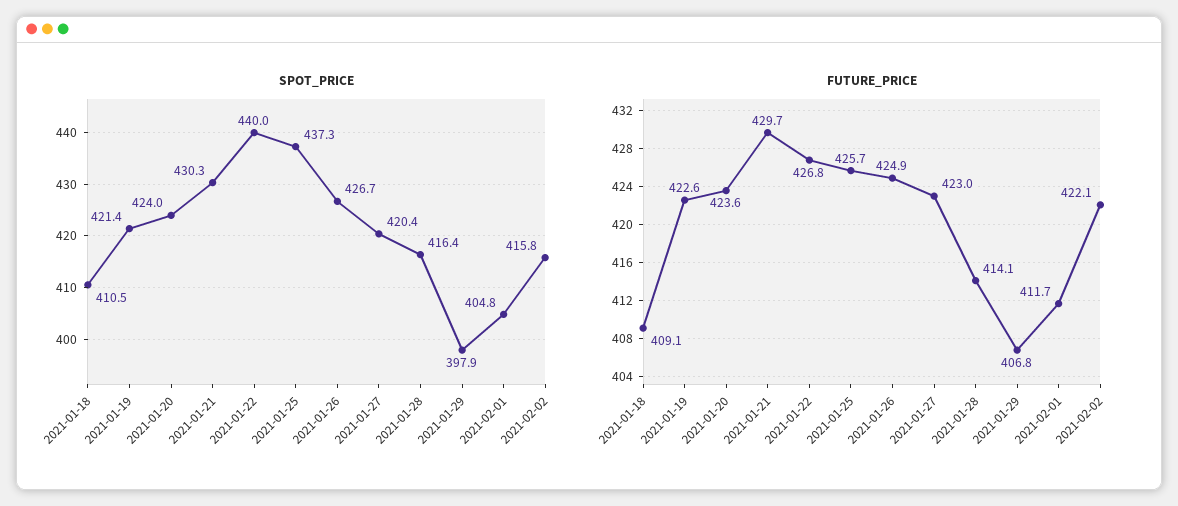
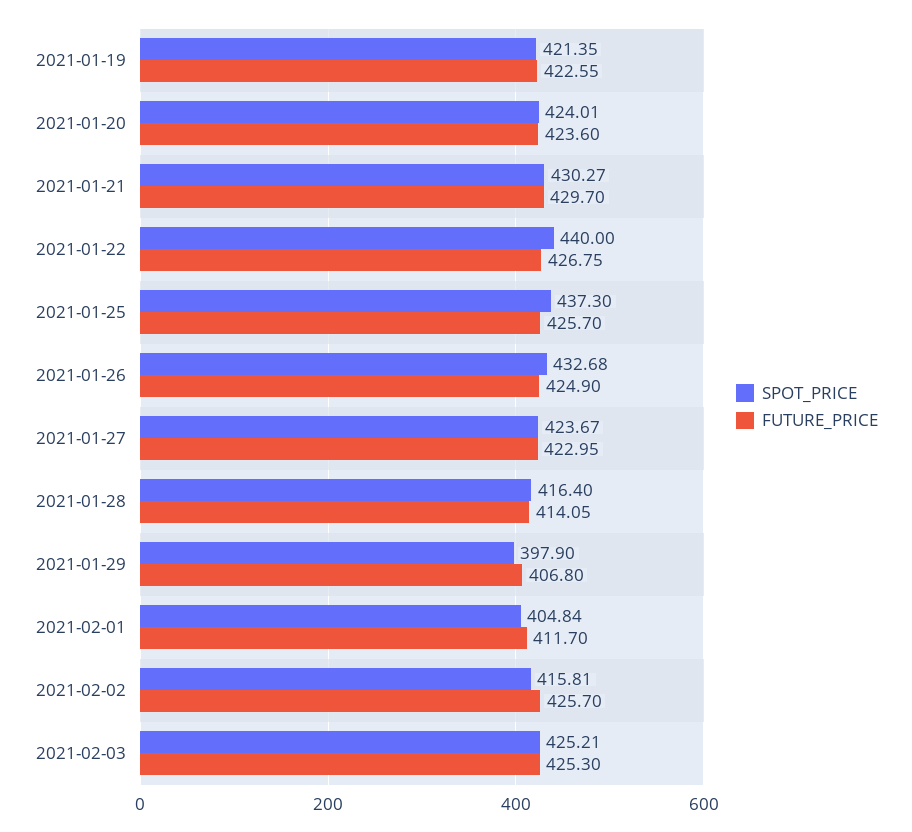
SPOT_PRICE, 2021-01-18: 410.5 -> none
SPOT_PRICE, 2021-01-26: 426.7 -> 432.68
SPOT_PRICE, 2021-01-27: 420.4 -> 423.67
FUTURE_PRICE, 2021-01-18: 409.1 -> none
FUTURE_PRICE, 2021-02-02: 422.1 -> 425.7
SPOT_PRICE, 2021-02-03: none -> 425.21
FUTURE_PRICE, 2021-02-03: none -> 425.3

